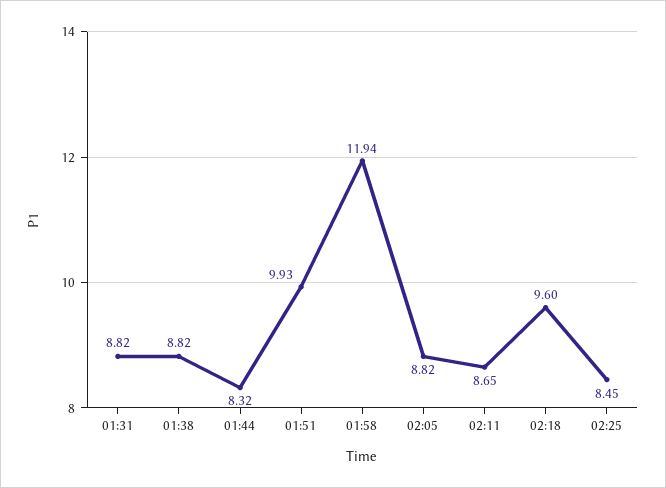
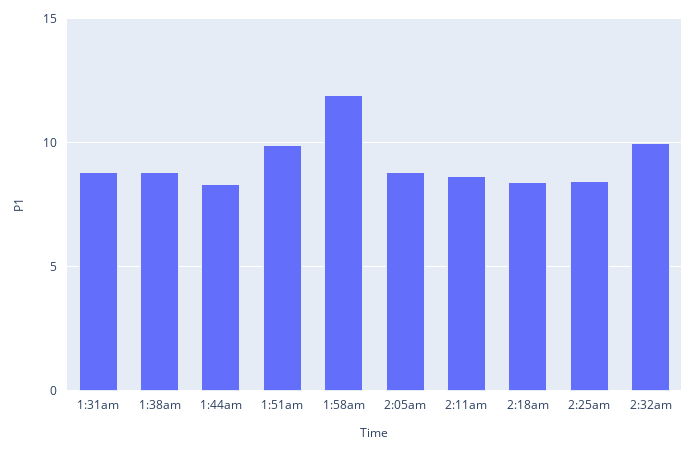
02:18: 9.6 -> 8.5
2:32am: none -> 10

